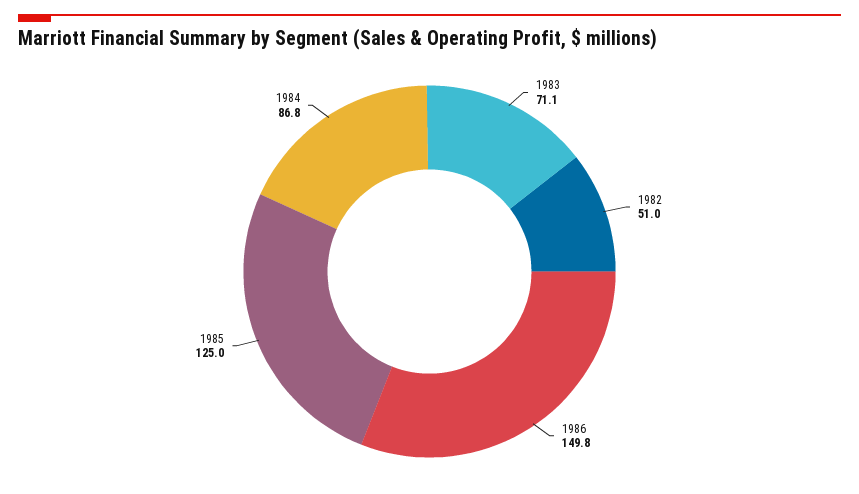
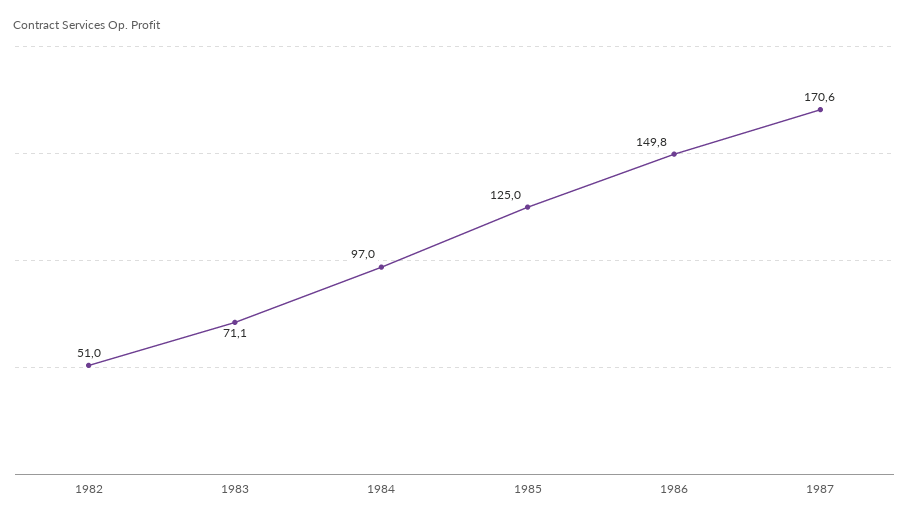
1984: 86.8 -> 97
1987: none -> 170.6

